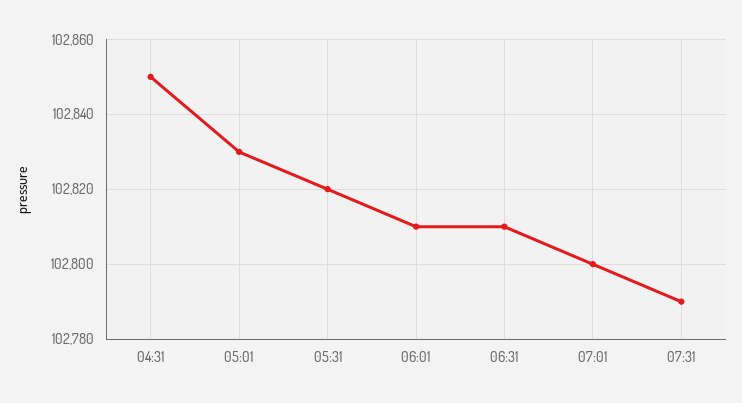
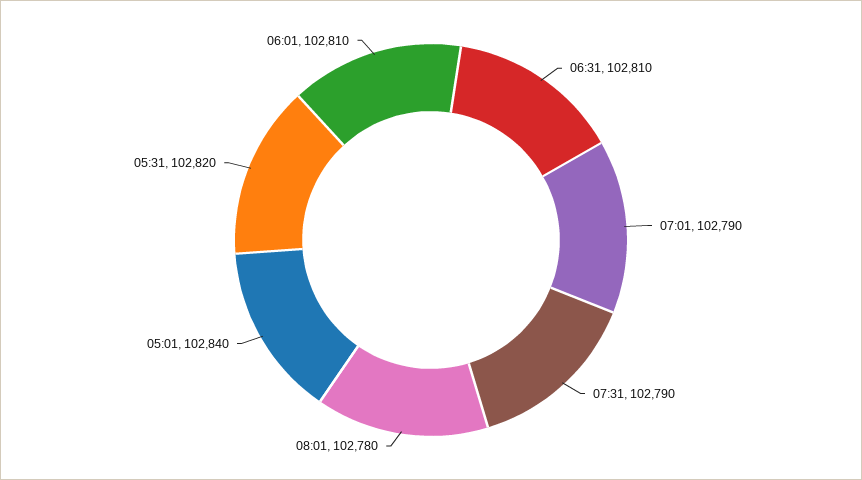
04:31: 102850 -> none
05:01: 102830 -> 102840
07:01: 102800 -> 102790
08:01: none -> 102780

